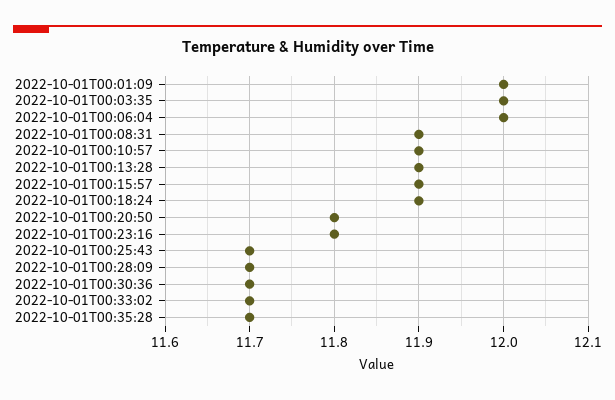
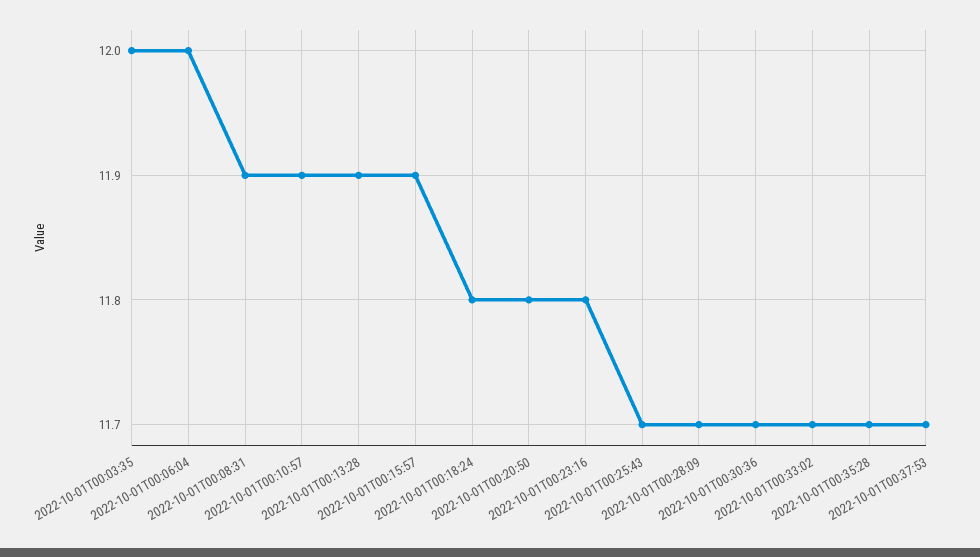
2022-10-01T00:01:09: 12 -> none
2022-10-01T00:18:24: 11.9 -> 11.8
2022-10-01T00:37:53: none -> 11.7

